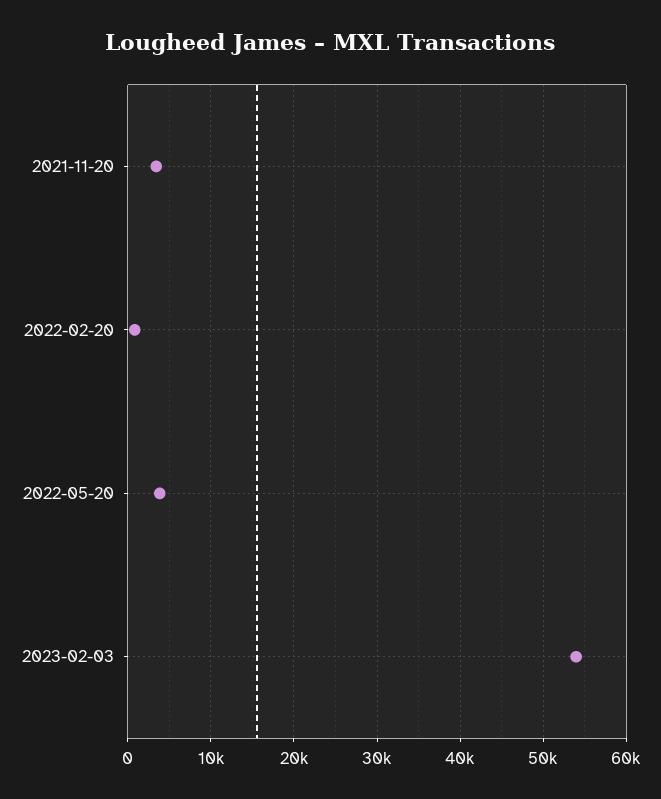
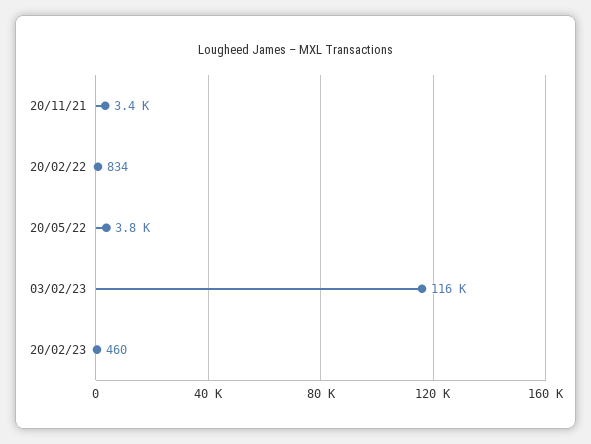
2023-02-03: 54000 -> 116000
20/02/23: none -> 460

